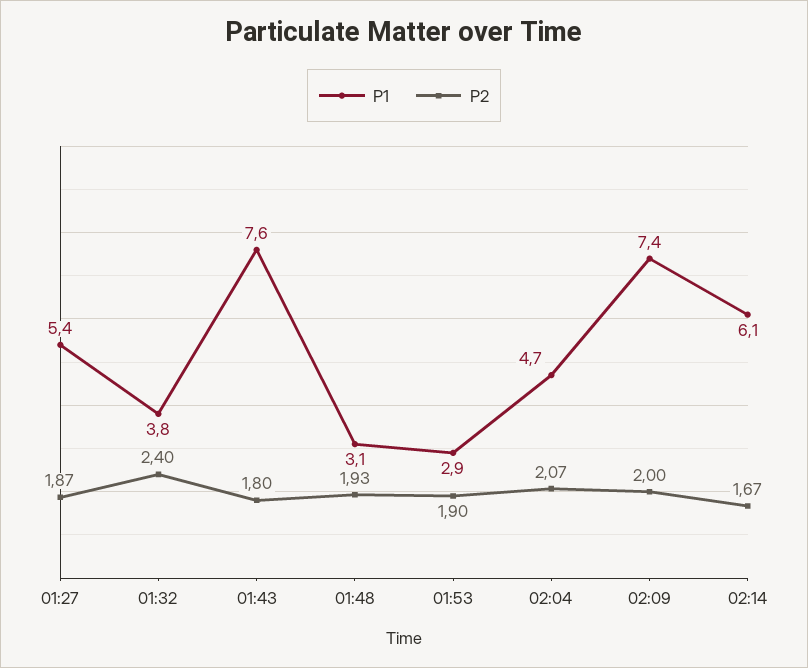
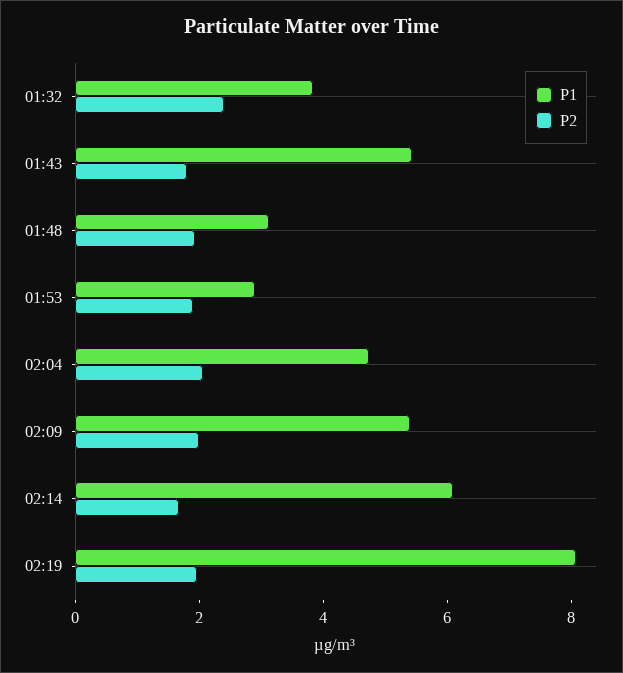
P1, 01:27: 5.4 -> none
P2, 01:27: 1.87 -> none
P1, 01:43: 7.6 -> 5.5
P1, 02:09: 7.4 -> 5.5
P1, 02:19: none -> 8
P2, 02:19: none -> 2

